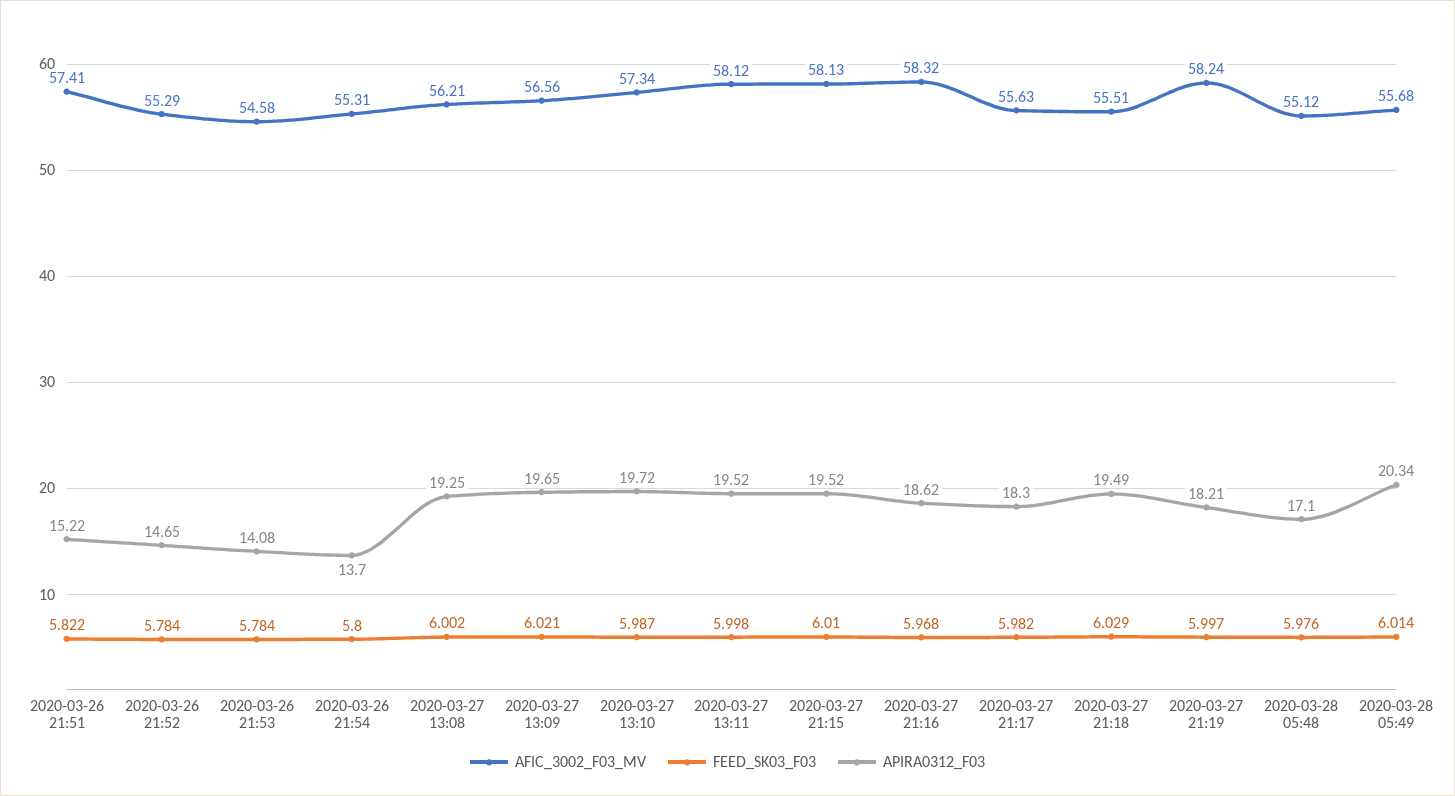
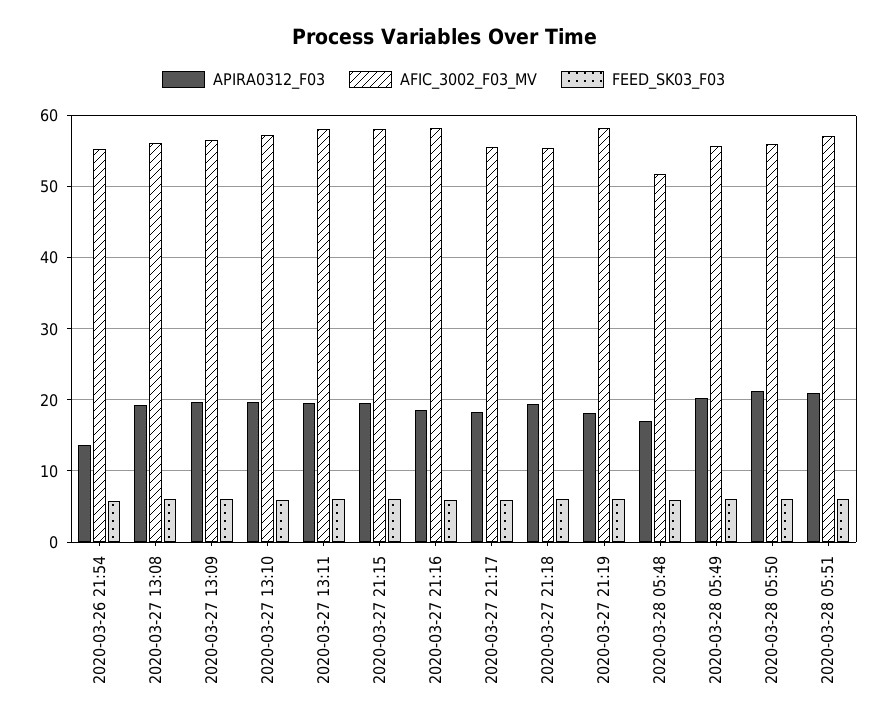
AFIC_3002_F03_MV, 2020-03-26 21:51: 57.41 -> none
FEED_SK03_F03, 2020-03-26 21:51: 5.822 -> none
APIRA0312_F03, 2020-03-26 21:51: 15.22 -> none
AFIC_3002_F03_MV, 2020-03-26 21:52: 55.29 -> none
FEED_SK03_F03, 2020-03-26 21:52: 5.784 -> none
APIRA0312_F03, 2020-03-26 21:52: 14.65 -> none
AFIC_3002_F03_MV, 2020-03-26 21:53: 54.58 -> none
FEED_SK03_F03, 2020-03-26 21:53: 5.784 -> none
APIRA0312_F03, 2020-03-26 21:53: 14.08 -> none
AFIC_3002_F03_MV, 2020-03-28 05:48: 55.12 -> 52
APIRA0312_F03, 2020-03-28 05:50: none -> 21
AFIC_3002_F03_MV, 2020-03-28 05:50: none -> 56
FEED_SK03_F03, 2020-03-28 05:50: none -> 6
APIRA0312_F03, 2020-03-28 05:51: none -> 21
AFIC_3002_F03_MV, 2020-03-28 05:51: none -> 57
FEED_SK03_F03, 2020-03-28 05:51: none -> 6

